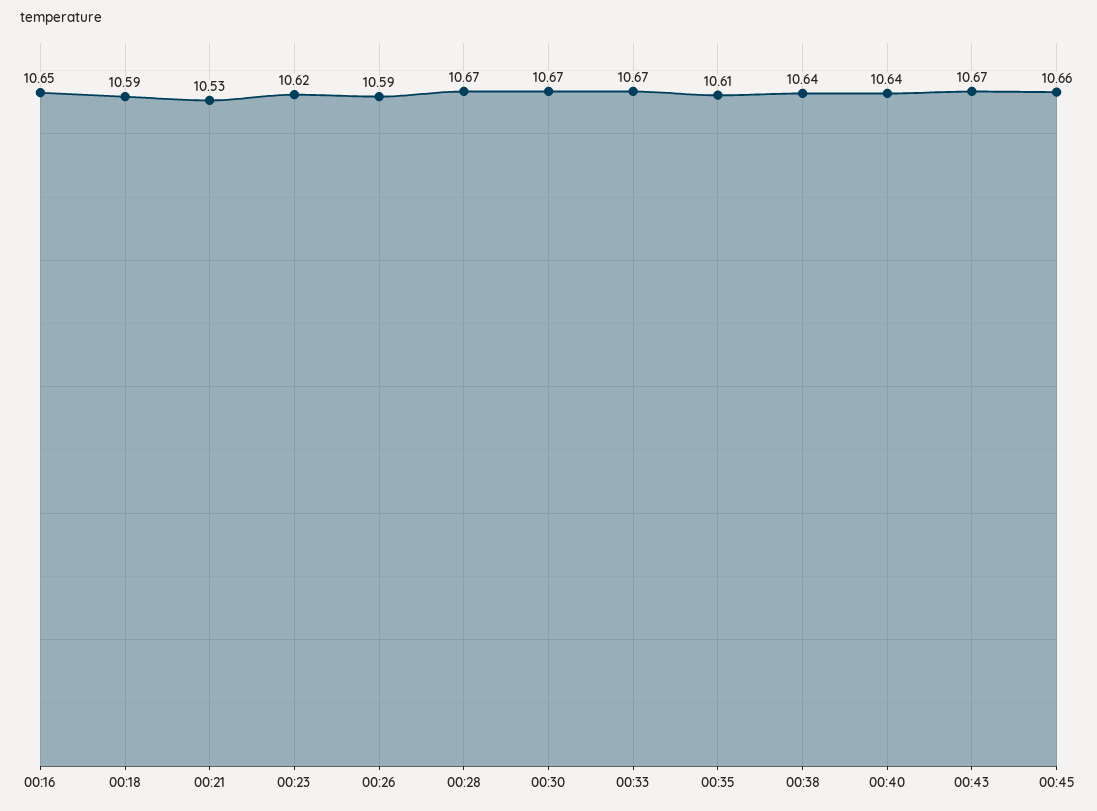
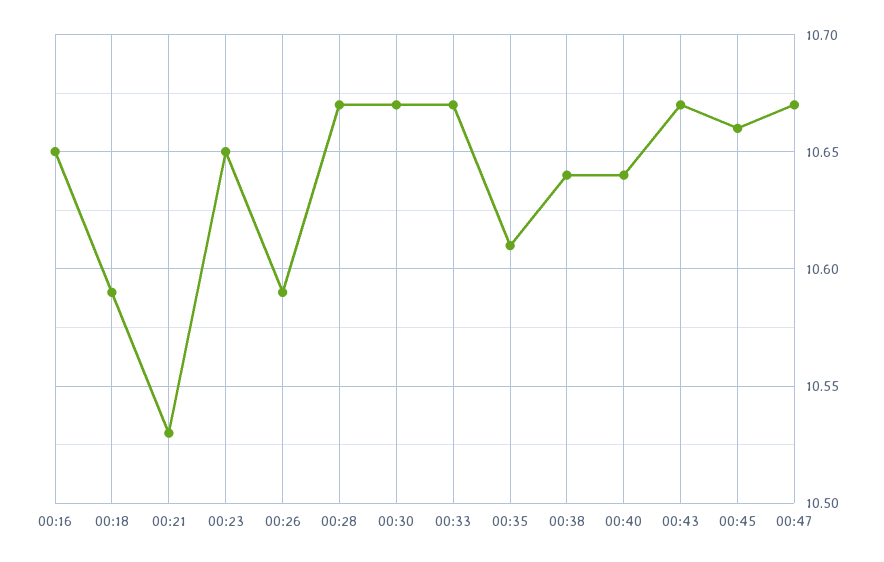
00:23: 10.62 -> 10.65
00:47: none -> 10.67

